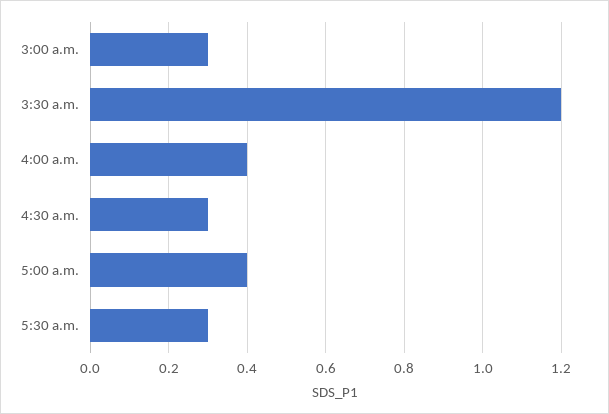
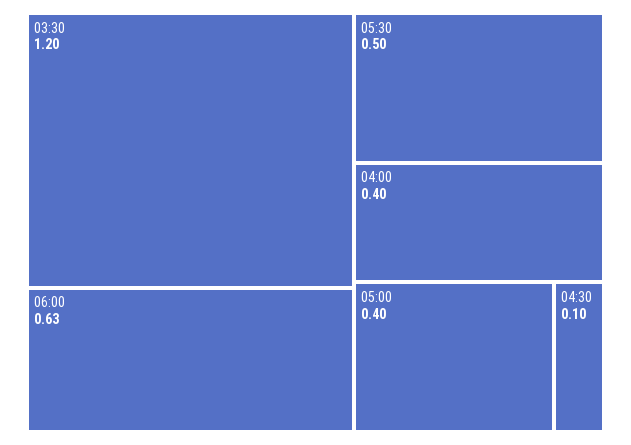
3:00 a.m.: 0.3 -> none
4:30 a.m.: 0.3 -> 0.1
5:30 a.m.: 0.3 -> 0.5
06:00: none -> 0.63

